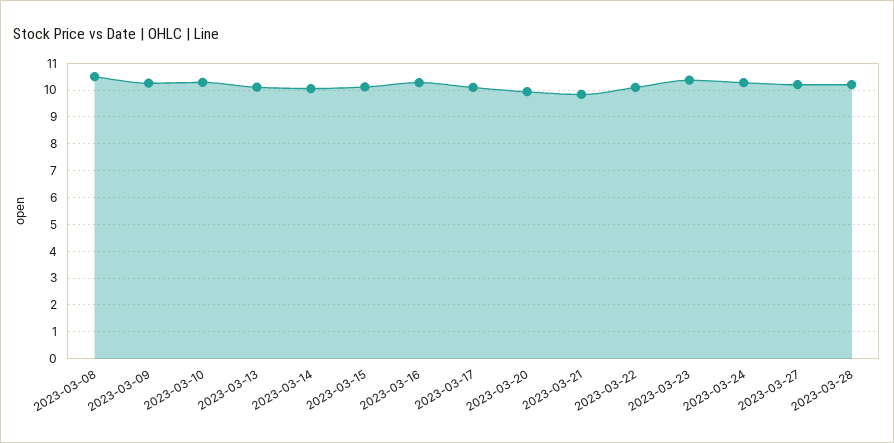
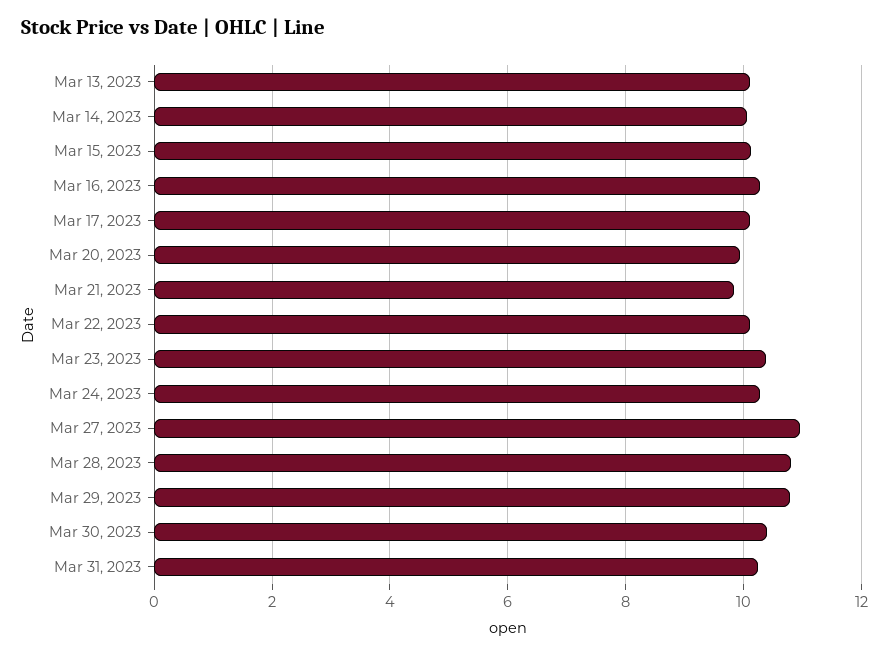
2023-03-08: 10.5 -> none
2023-03-09: 10.25 -> none
2023-03-10: 10.25 -> none
2023-03-27: 10.25 -> 11
2023-03-28: 10.25 -> 10.8
Mar 29, 2023: none -> 10.8
Mar 30, 2023: none -> 10.4
Mar 31, 2023: none -> 10.2

